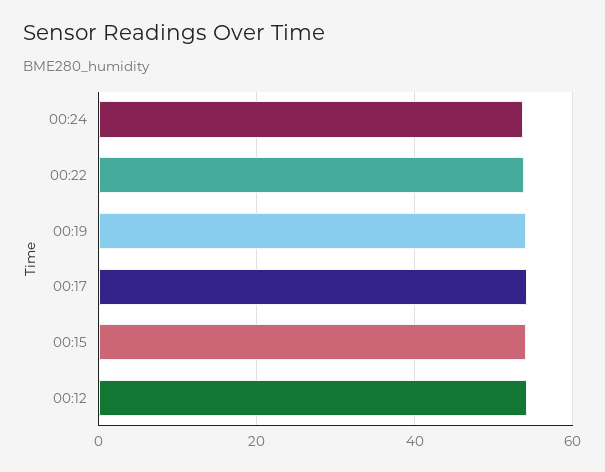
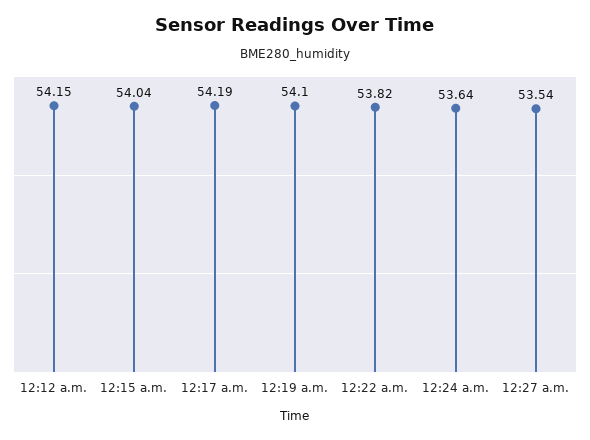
12:27 a.m.: none -> 53.54

